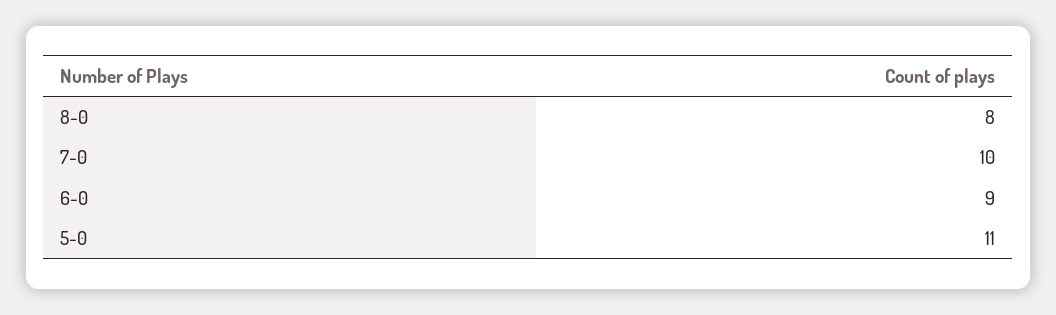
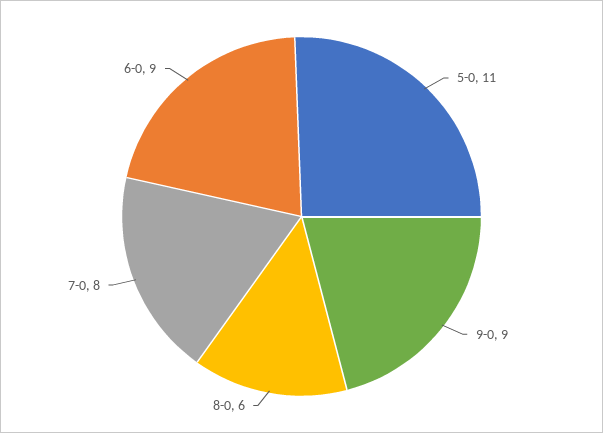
8-0: 8 -> 6
7-0: 10 -> 8
9-0: none -> 9

